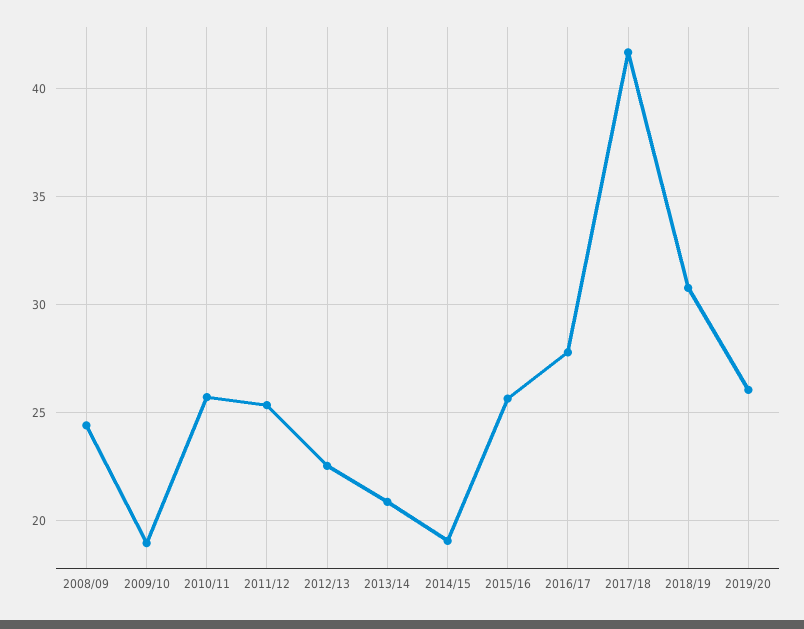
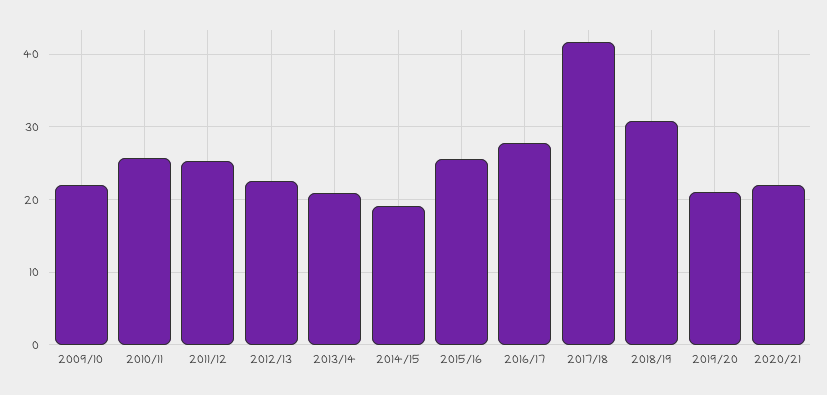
2008/09: 24.5 -> none
2009/10: 19 -> 22
2019/20: 26 -> 21
2020/21: none -> 22

